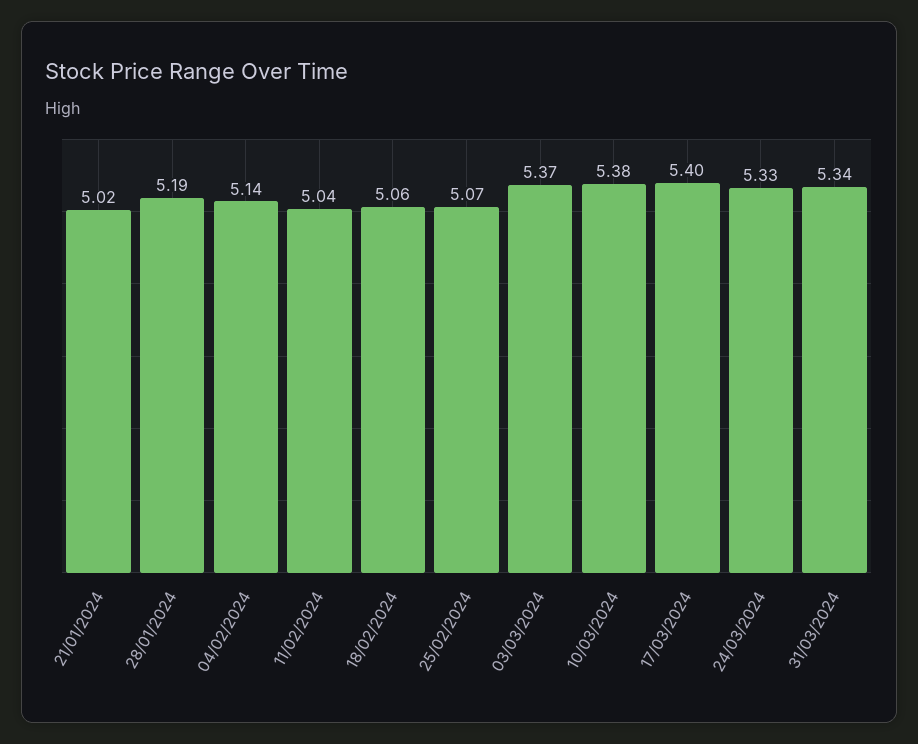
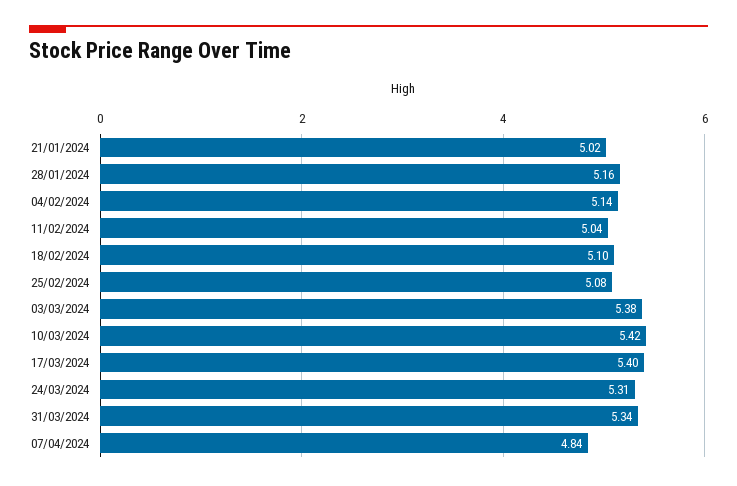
28/01/2024: 5.19 -> 5.16
18/02/2024: 5.06 -> 5.1
25/02/2024: 5.07 -> 5.08
03/03/2024: 5.37 -> 5.38
10/03/2024: 5.38 -> 5.42
24/03/2024: 5.33 -> 5.31
07/04/2024: none -> 4.84

